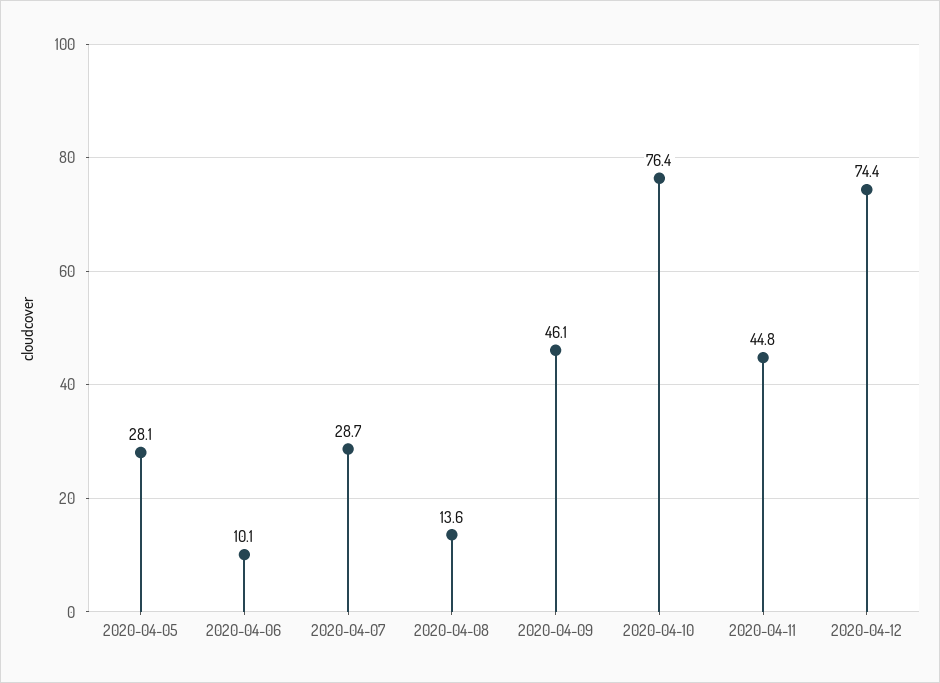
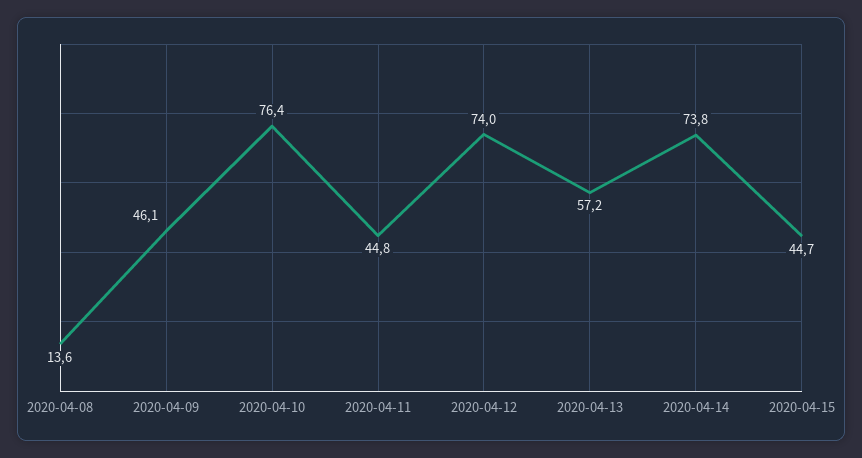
2020-04-05: 28.1 -> none
2020-04-06: 10.1 -> none
2020-04-07: 28.7 -> none
2020-04-12: 74.4 -> 74
2020-04-13: none -> 57.2
2020-04-14: none -> 73.8
2020-04-15: none -> 44.7

